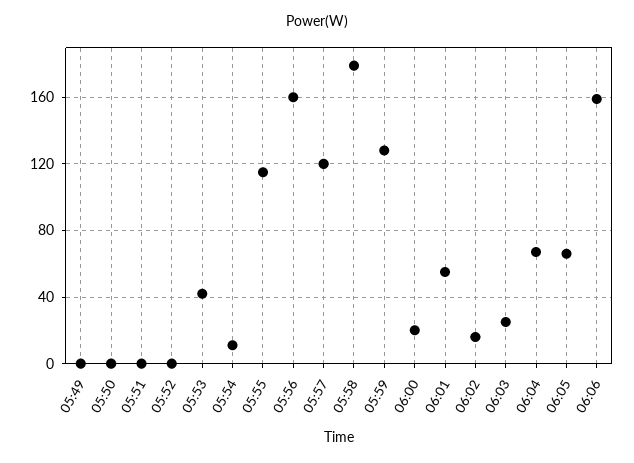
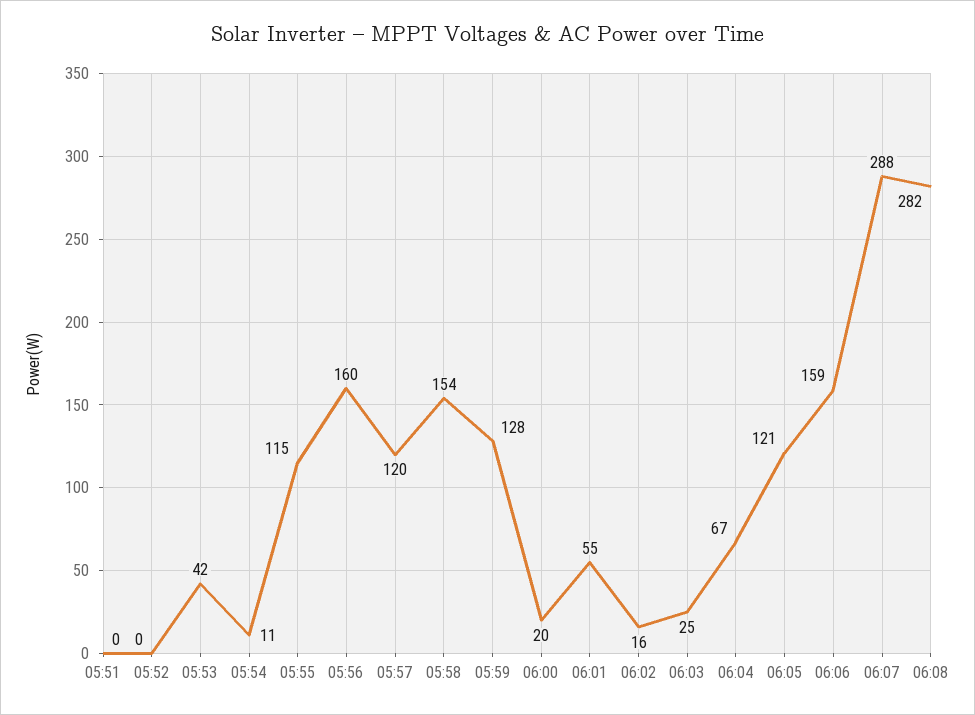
05:49: 0 -> none
05:50: 0 -> none
05:58: 180 -> 154
06:05: 65 -> 121
06:07: none -> 288
06:08: none -> 282

